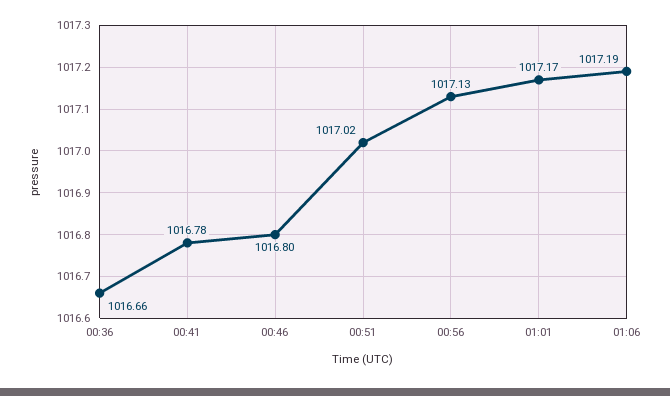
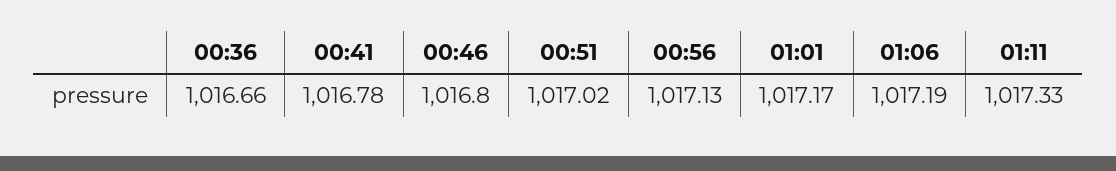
01:11: none -> 1017.33

